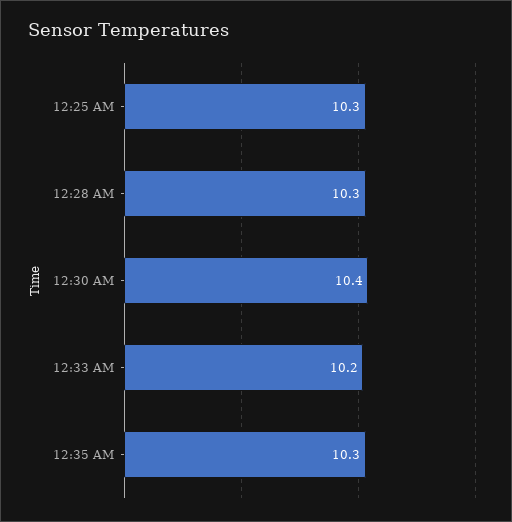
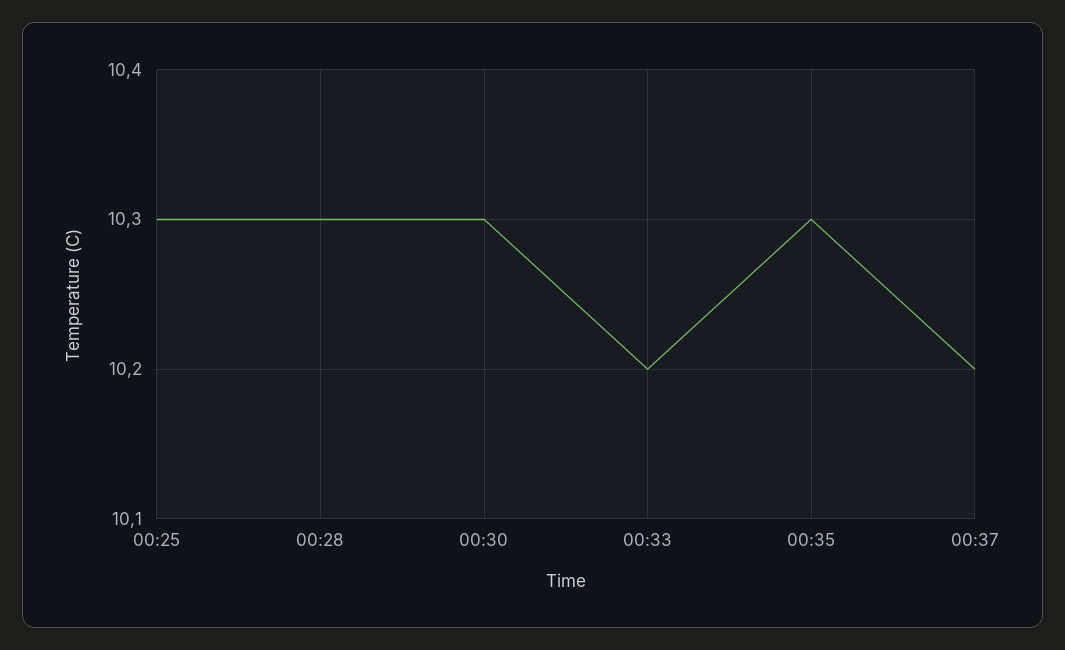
12:30 AM: 10.4 -> 10.3
00:37: none -> 10.2

